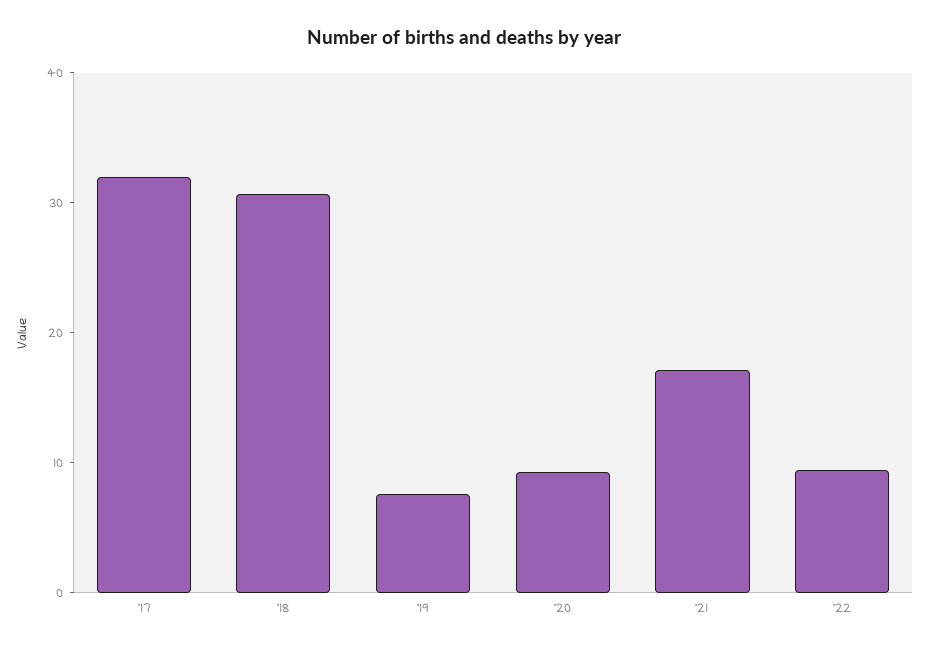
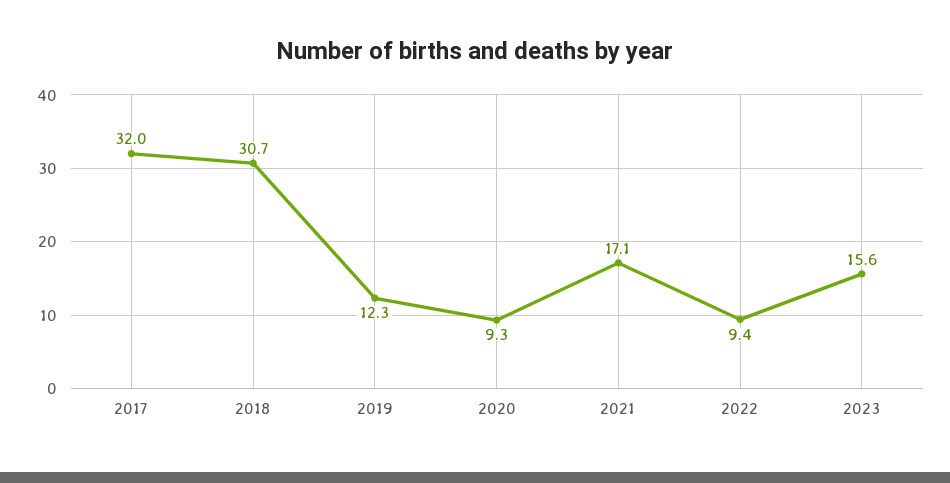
'19: 8 -> 12.3
2023: none -> 15.6

